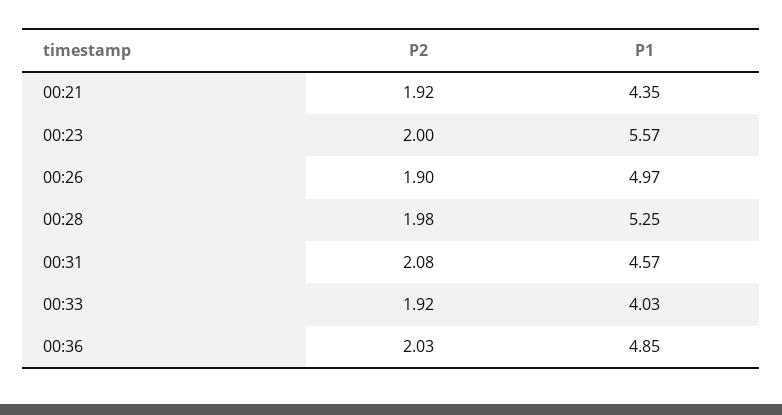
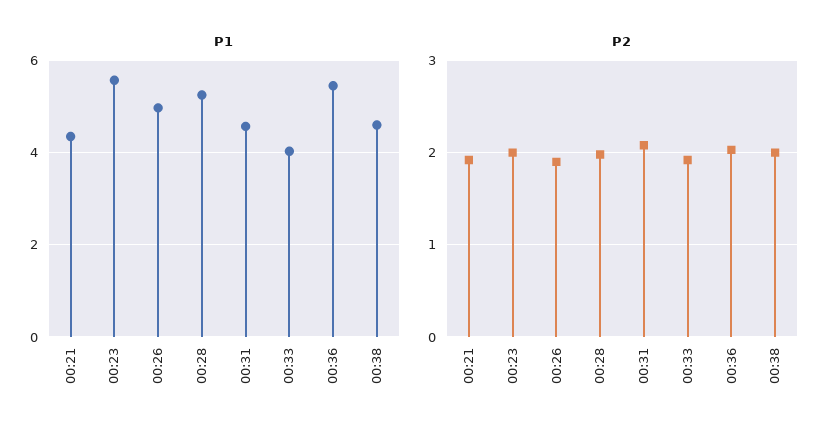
P1, 00:36: 4.85 -> 5.4
P1, 00:38: none -> 4.6
P2, 00:38: none -> 2

